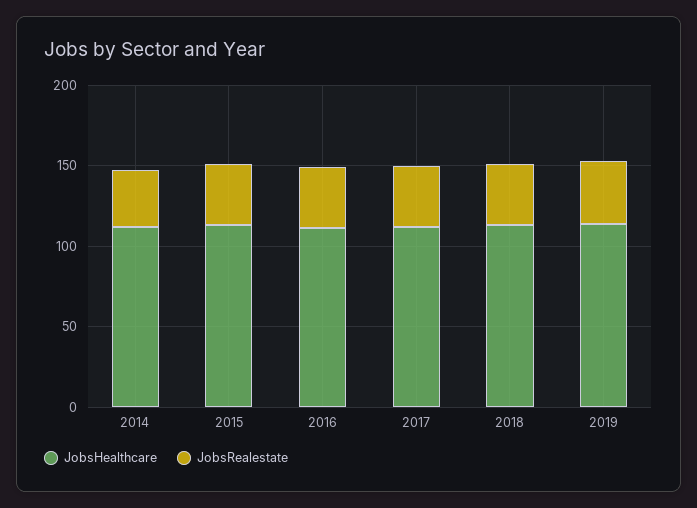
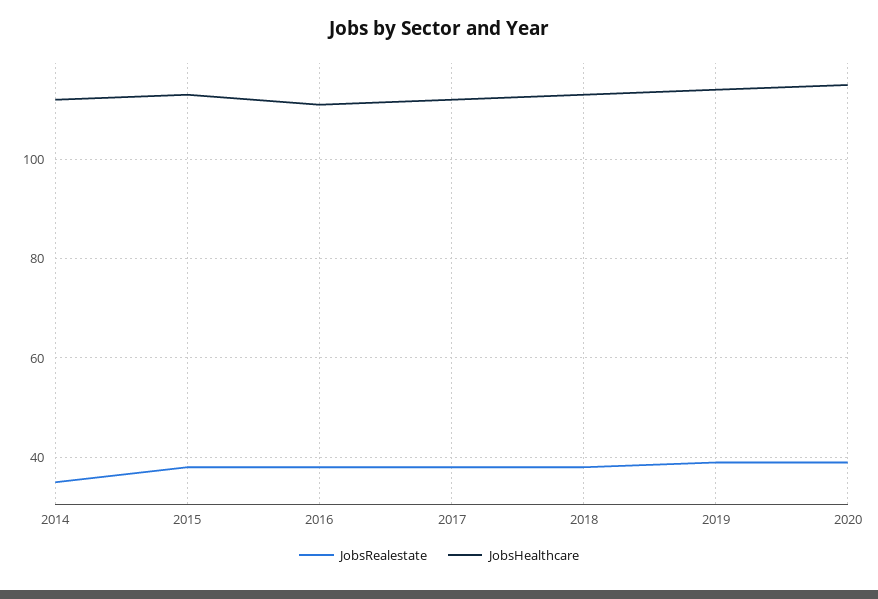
JobsRealestate, 2020: none -> 40
JobsHealthcare, 2020: none -> 115

